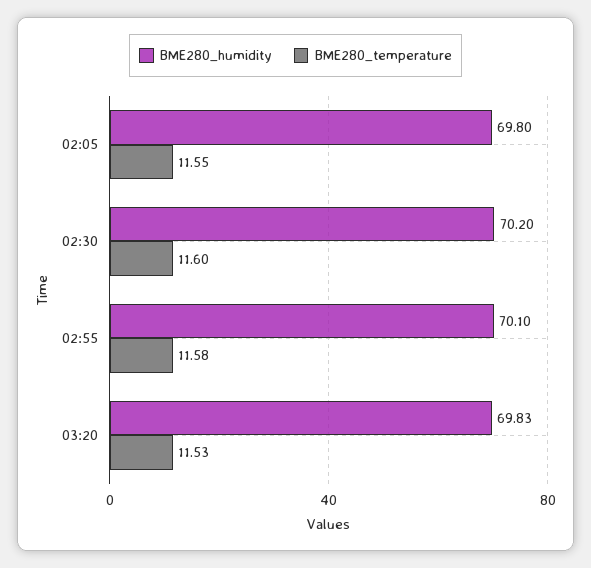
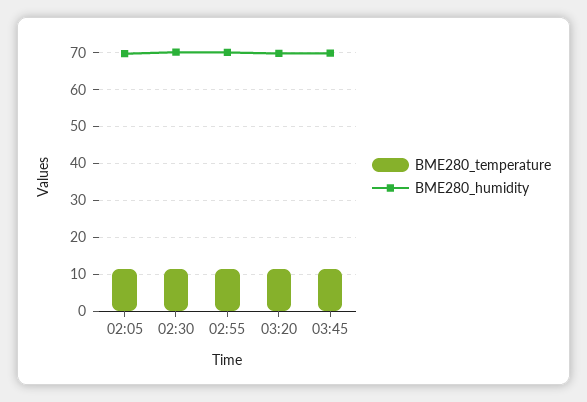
BME280_temperature, 03:45: none -> 12
BME280_humidity, 03:45: none -> 70

